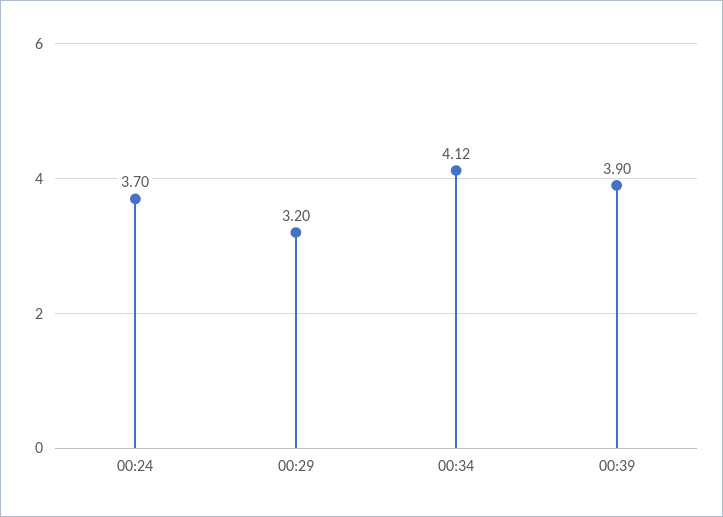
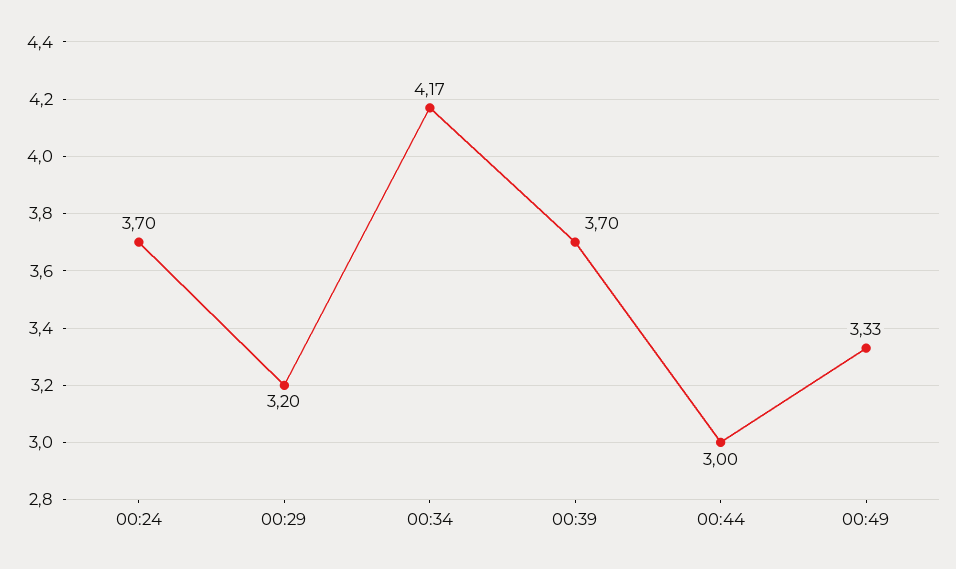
00:34: 4.12 -> 4.17
00:39: 3.9 -> 3.7
00:44: none -> 3
00:49: none -> 3.33

